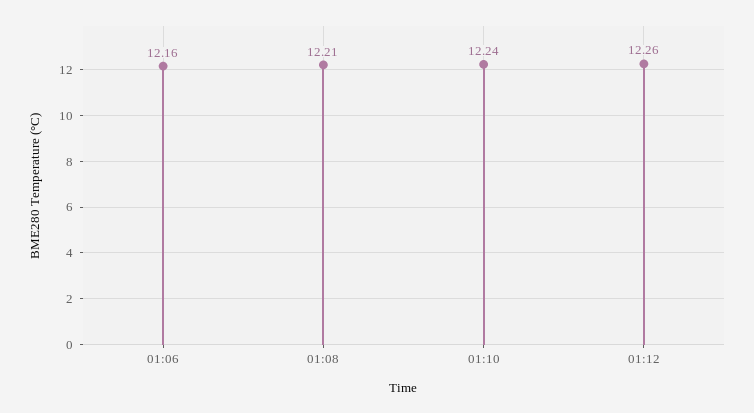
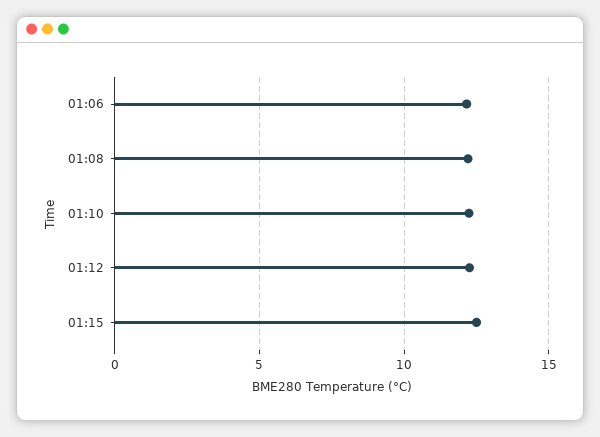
01:15: none -> 12.5

